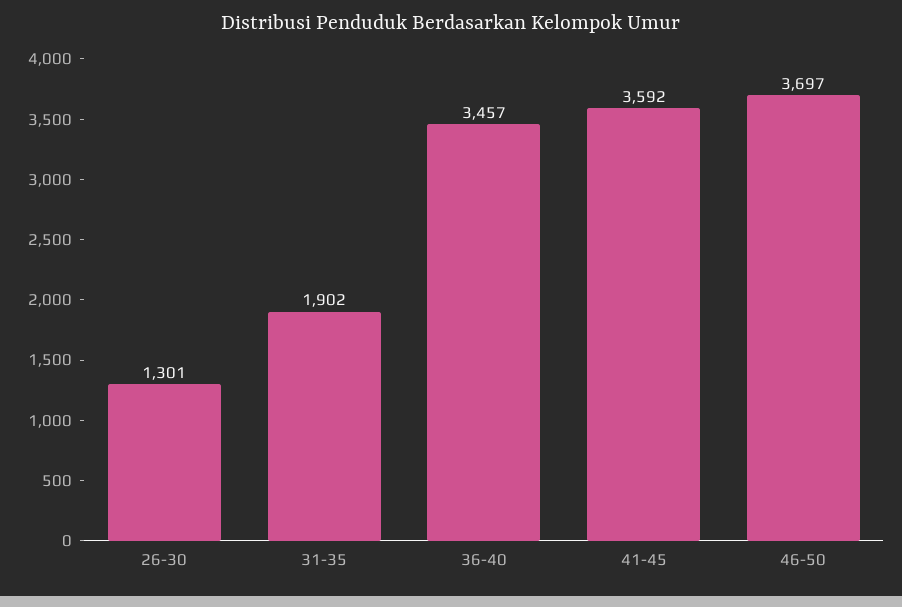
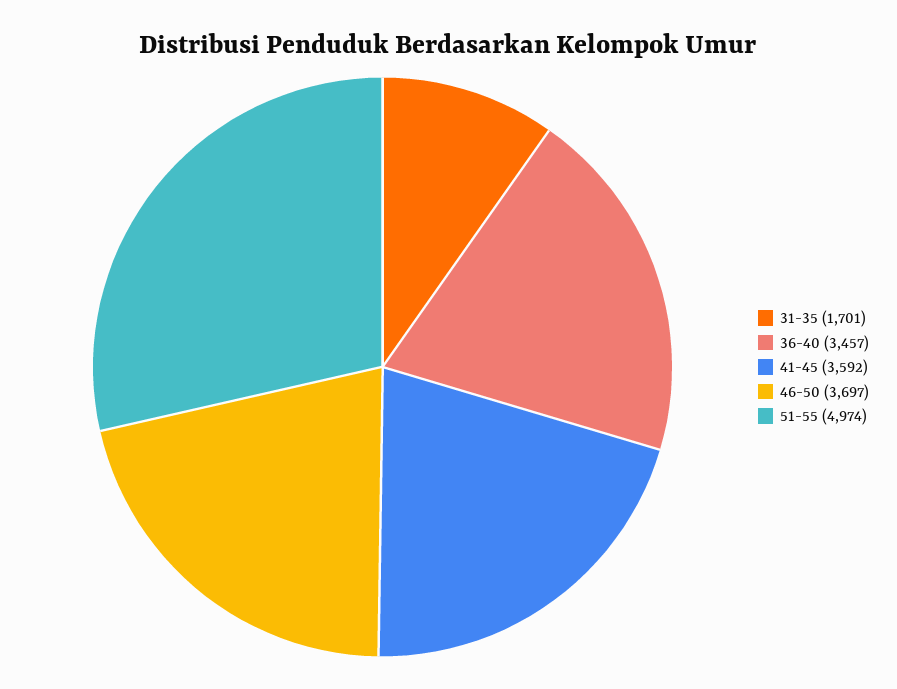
26-30: 1301 -> none
31-35: 1902 -> 1701
51-55: none -> 4974

